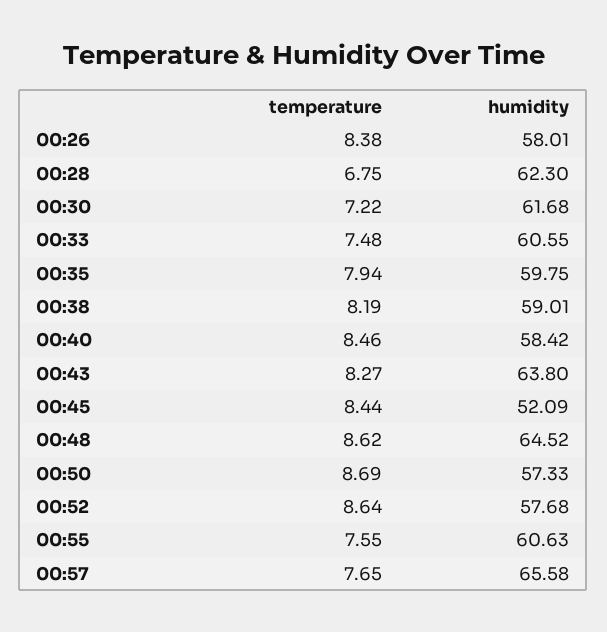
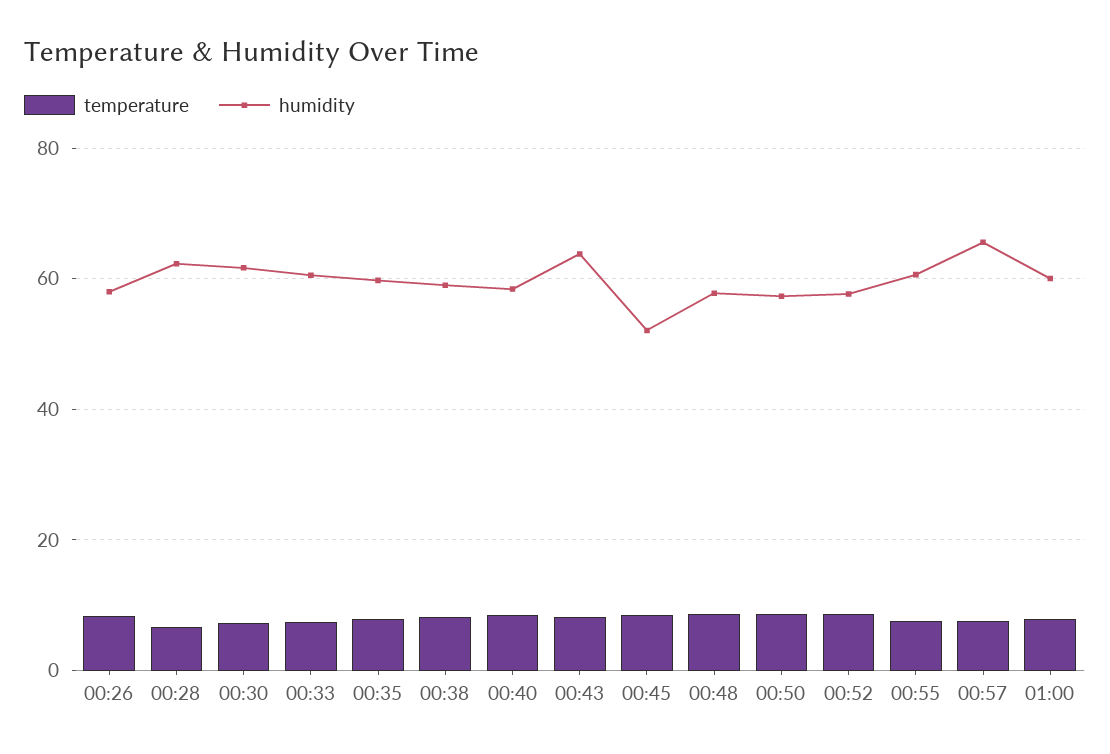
humidity, 00:48: 64.52 -> 58
temperature, 01:00: none -> 8
humidity, 01:00: none -> 60

